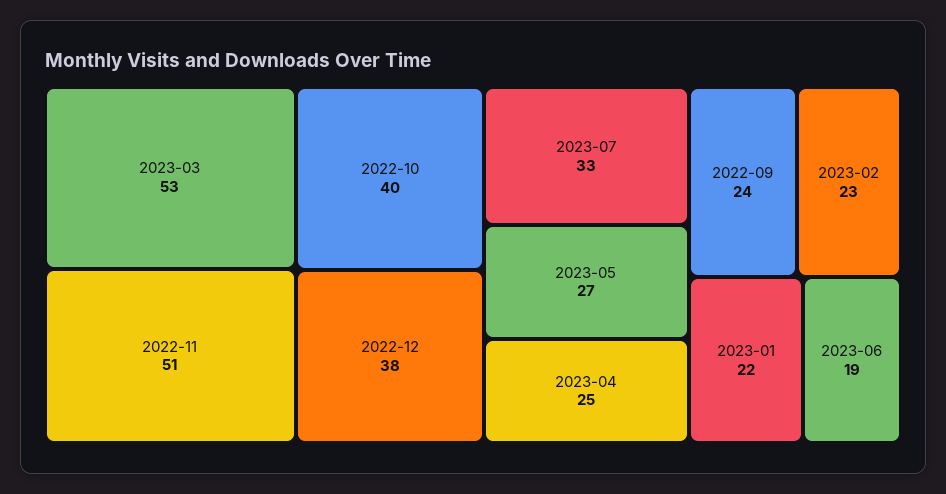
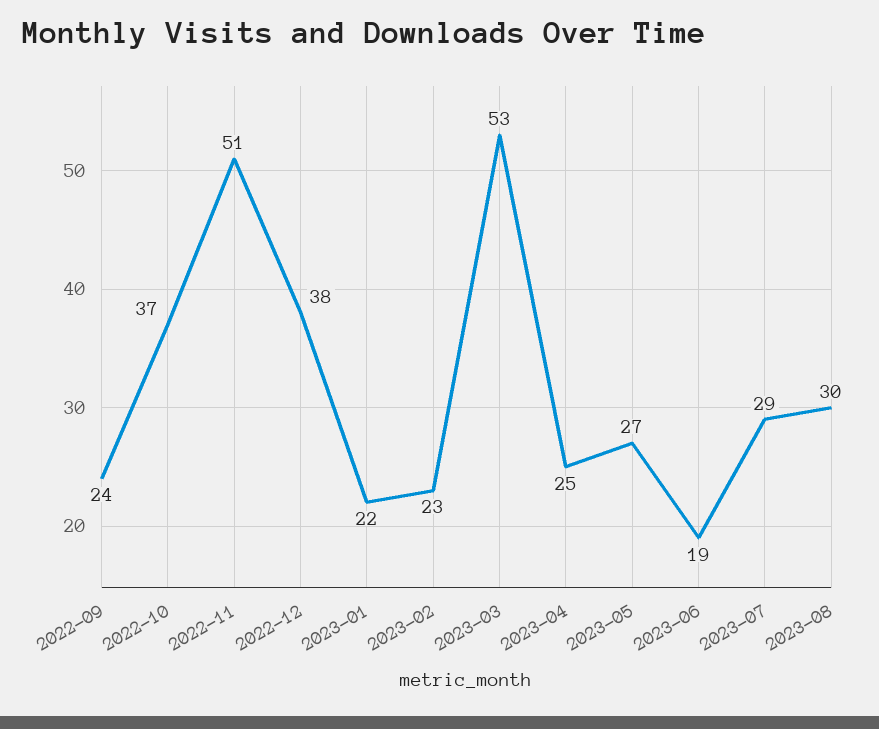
2022-10: 40 -> 37
2023-07: 33 -> 29
2023-08: none -> 30

